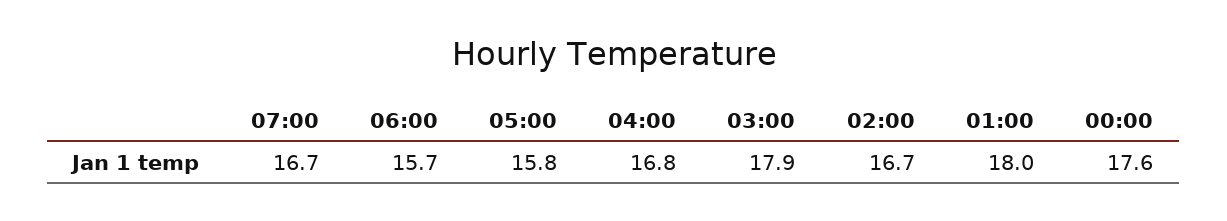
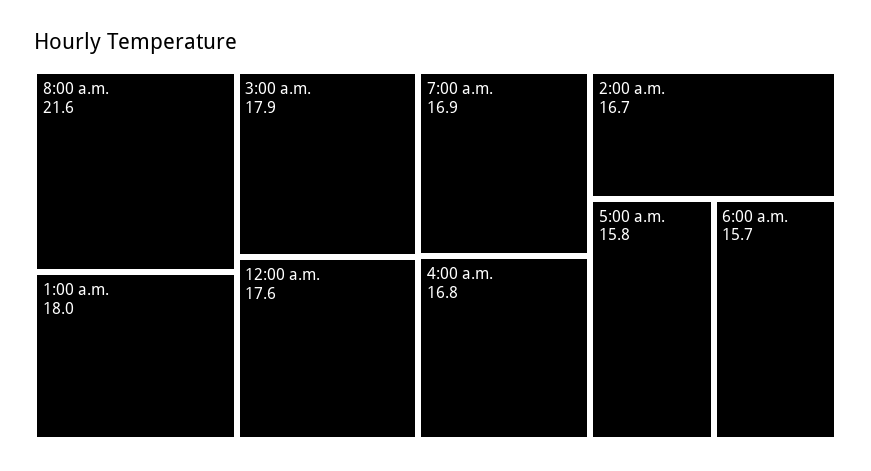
07:00: 16.7 -> 16.9
8:00 a.m.: none -> 21.6

